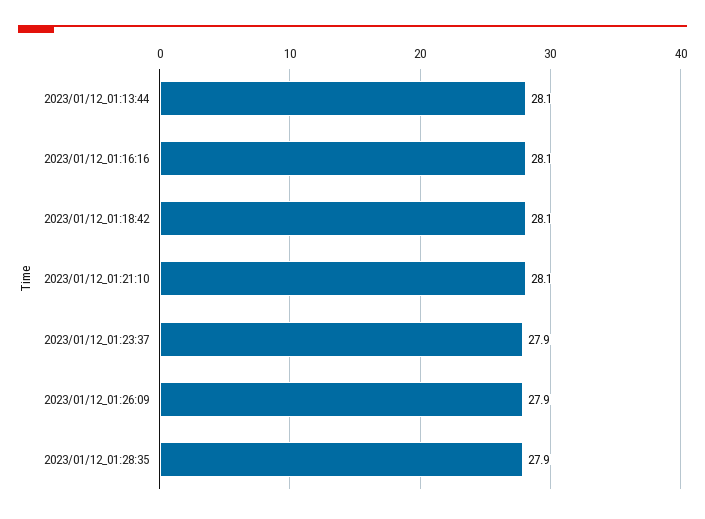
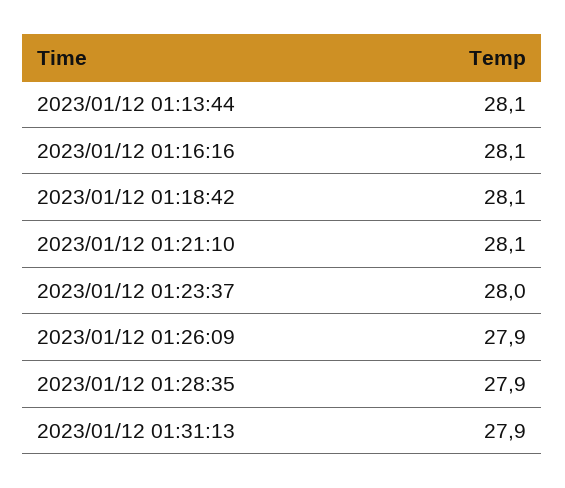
2023/01/12_01:23:37: 27.9 -> 28
2023/01/12 01:31:13: none -> 27.9

